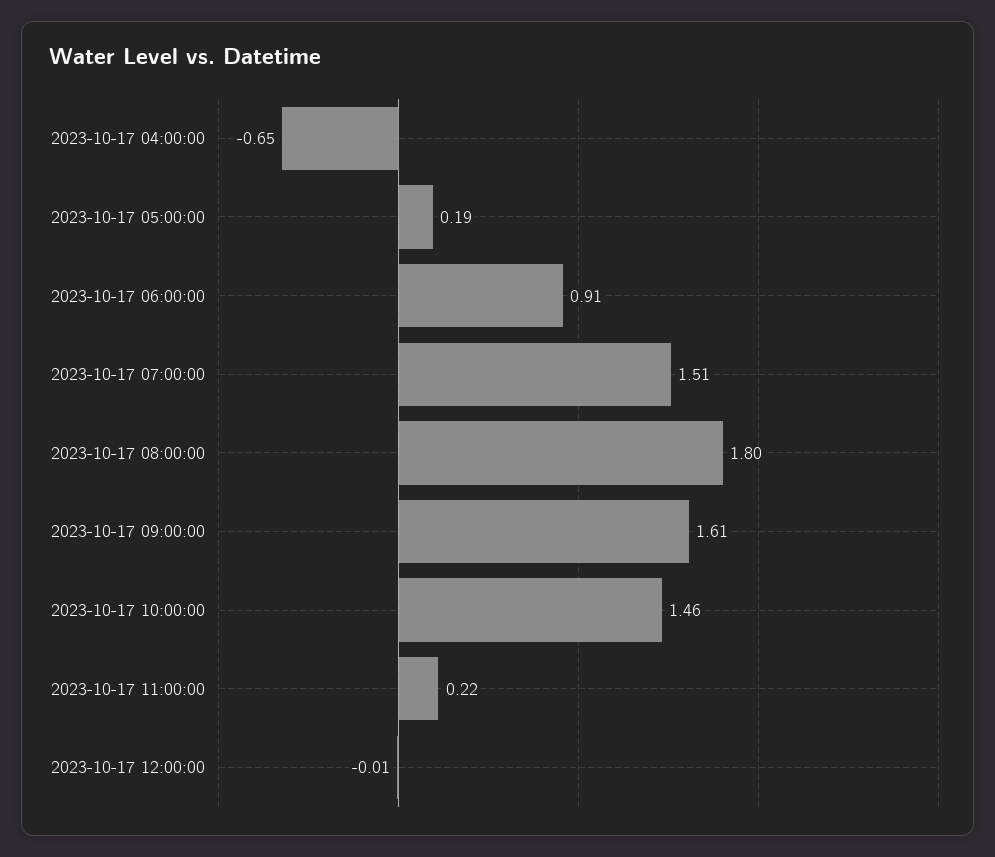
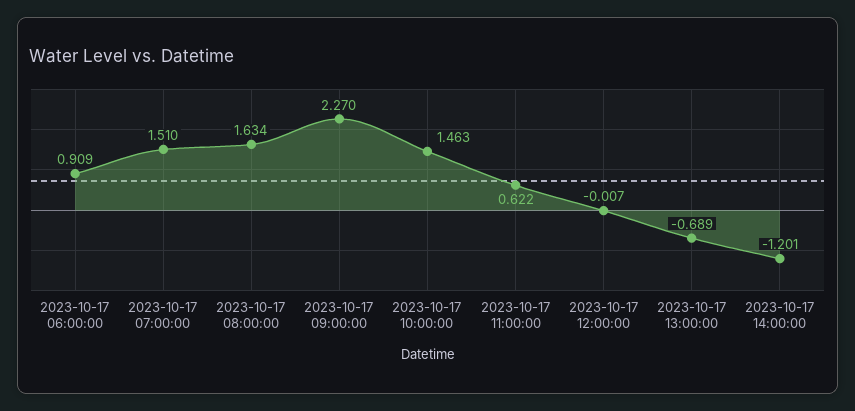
2023-10-17 04:00:00: -0.65 -> none
2023-10-17 05:00:00: 0.19 -> none
2023-10-17 08:00:00: 1.8 -> 1.634
2023-10-17 09:00:00: 1.61 -> 2.27
2023-10-17 11:00:00: 0.22 -> 0.622
2023-10-17 13:00:00: none -> -0.689
2023-10-17 14:00:00: none -> -1.201

